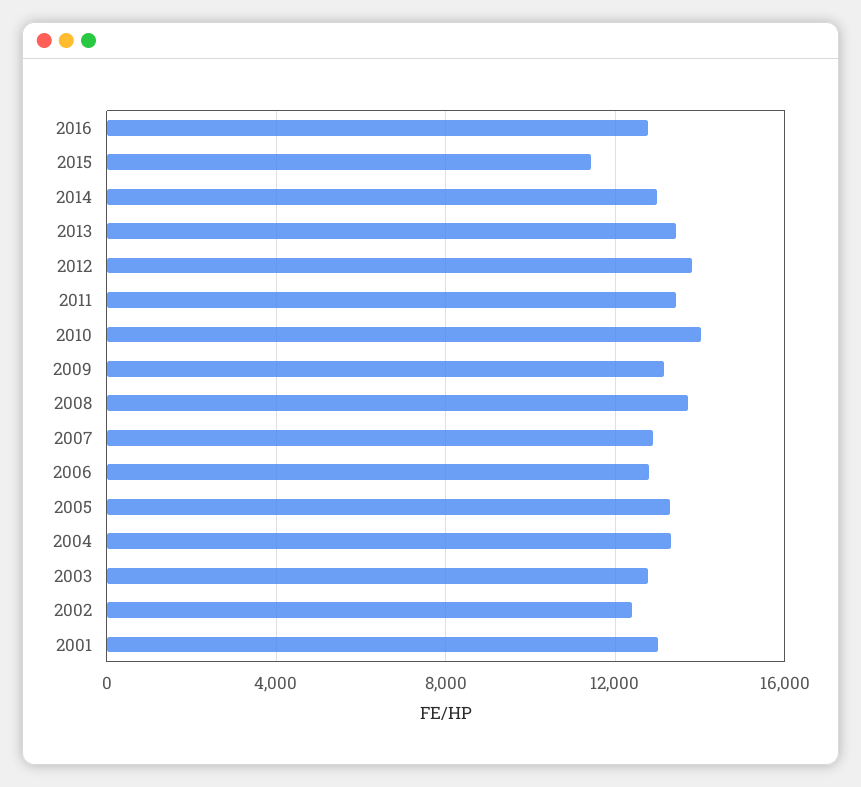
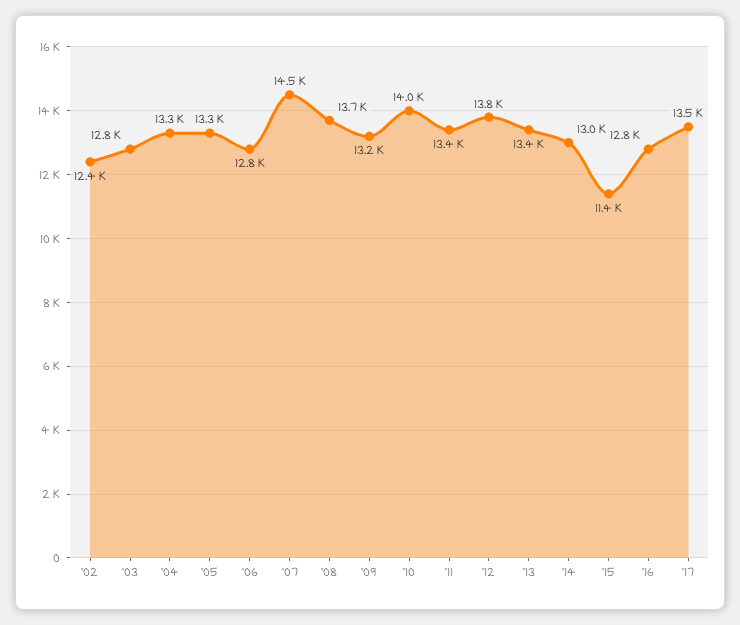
2007: 13000 -> 14500
2001: 13000 -> none
'17: none -> 13500

